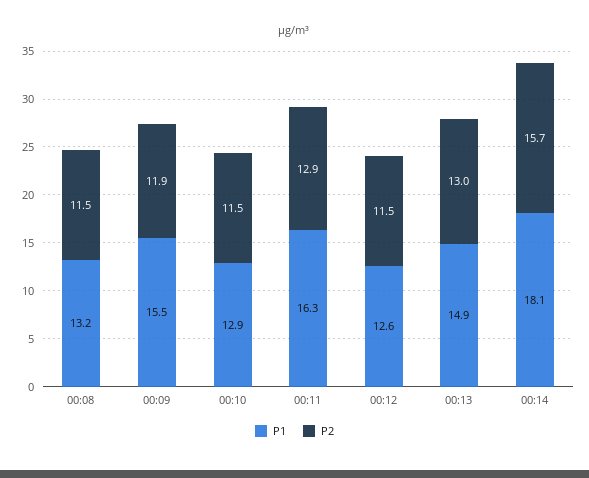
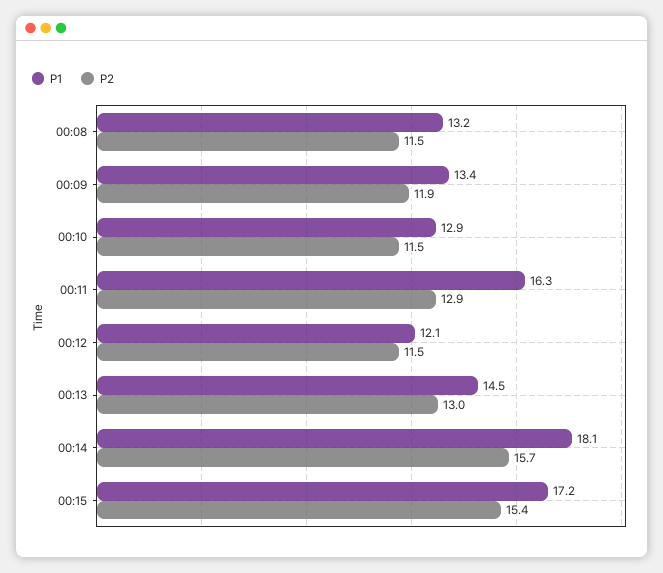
P1, 00:09: 15.5 -> 13.4
P1, 00:12: 12.6 -> 12.1
P1, 00:13: 14.9 -> 14.5
P1, 00:15: none -> 17.2
P2, 00:15: none -> 15.4

